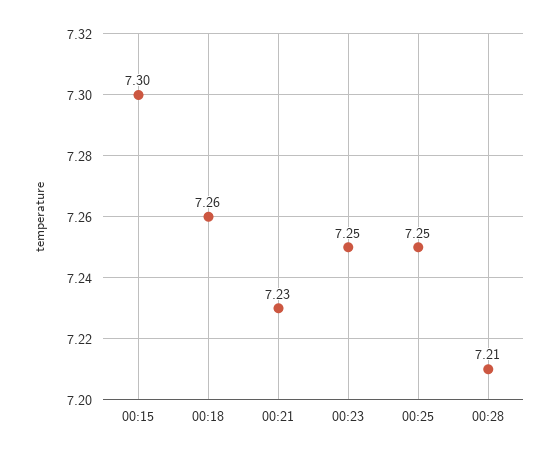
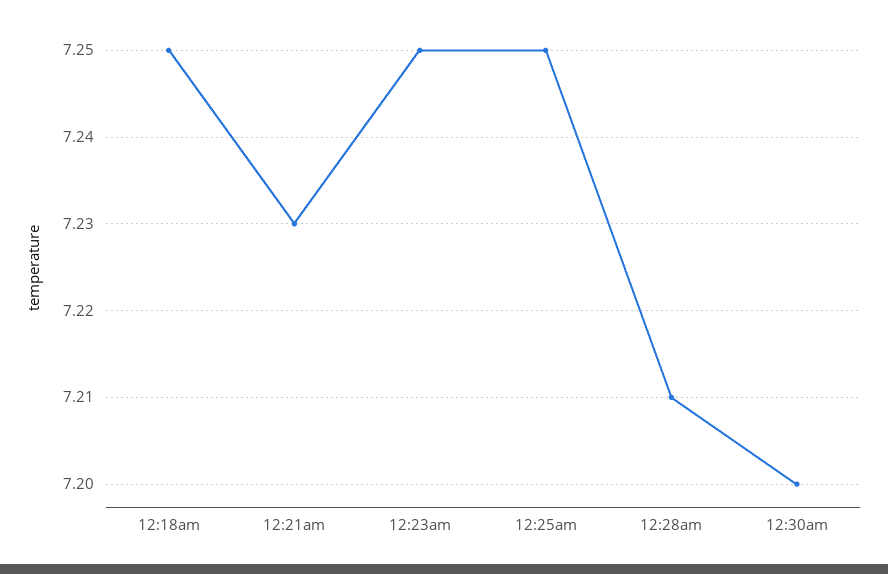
00:15: 7.3 -> none
00:18: 7.26 -> 7.25
12:30am: none -> 7.2

